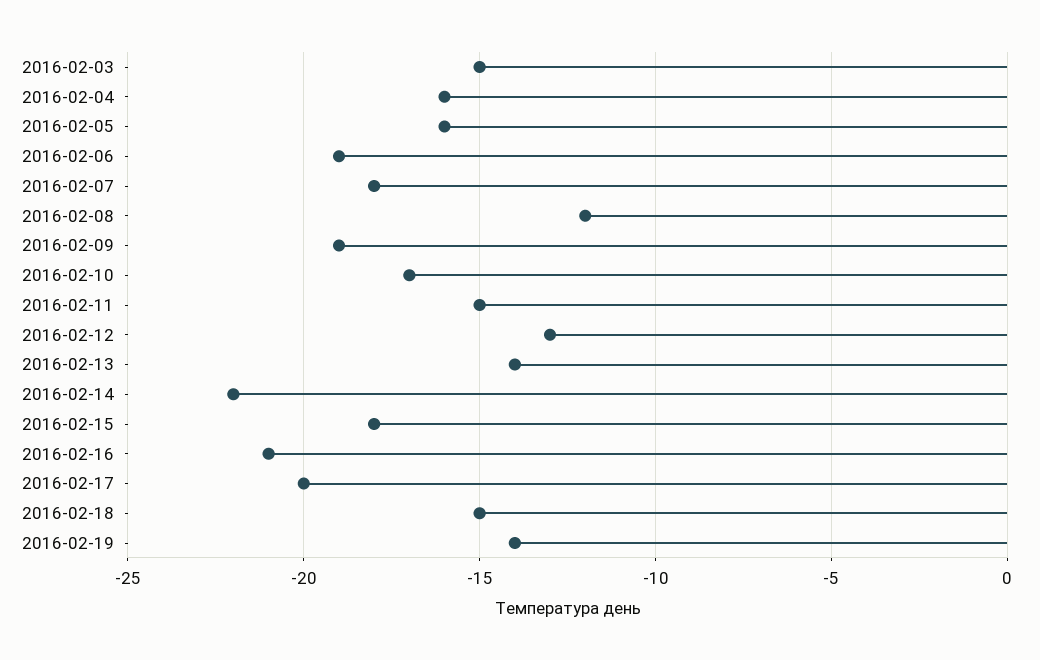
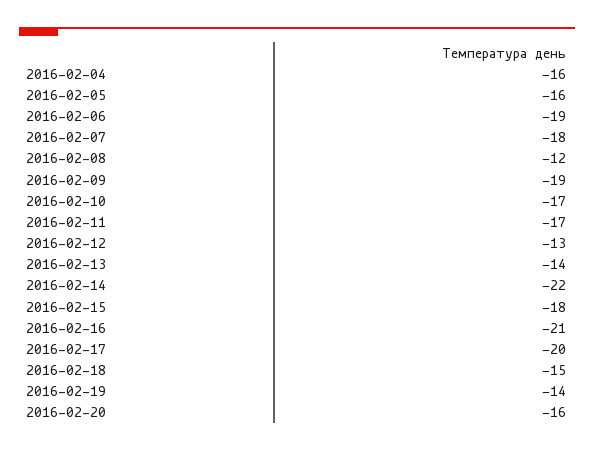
2016-02-03: -15 -> none
2016-02-11: -15 -> -17
2016-02-20: none -> -16

